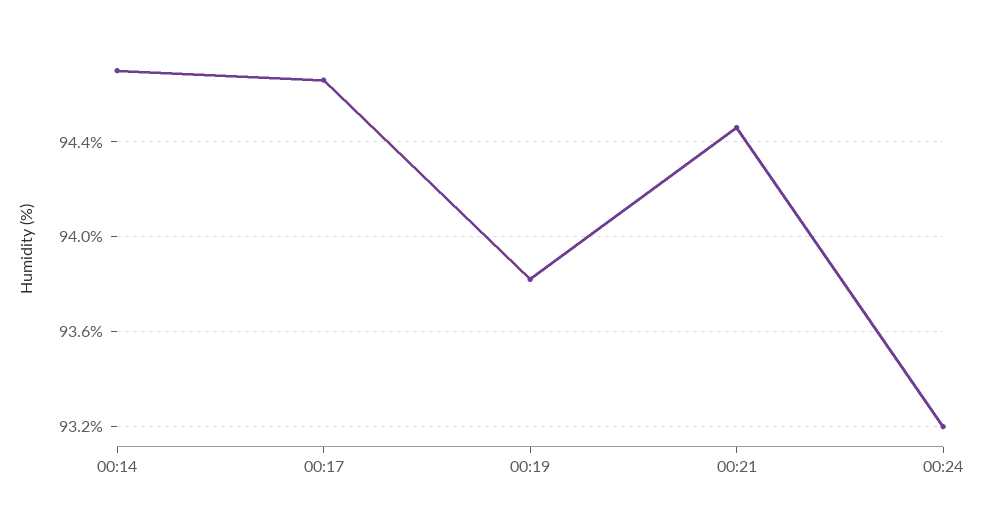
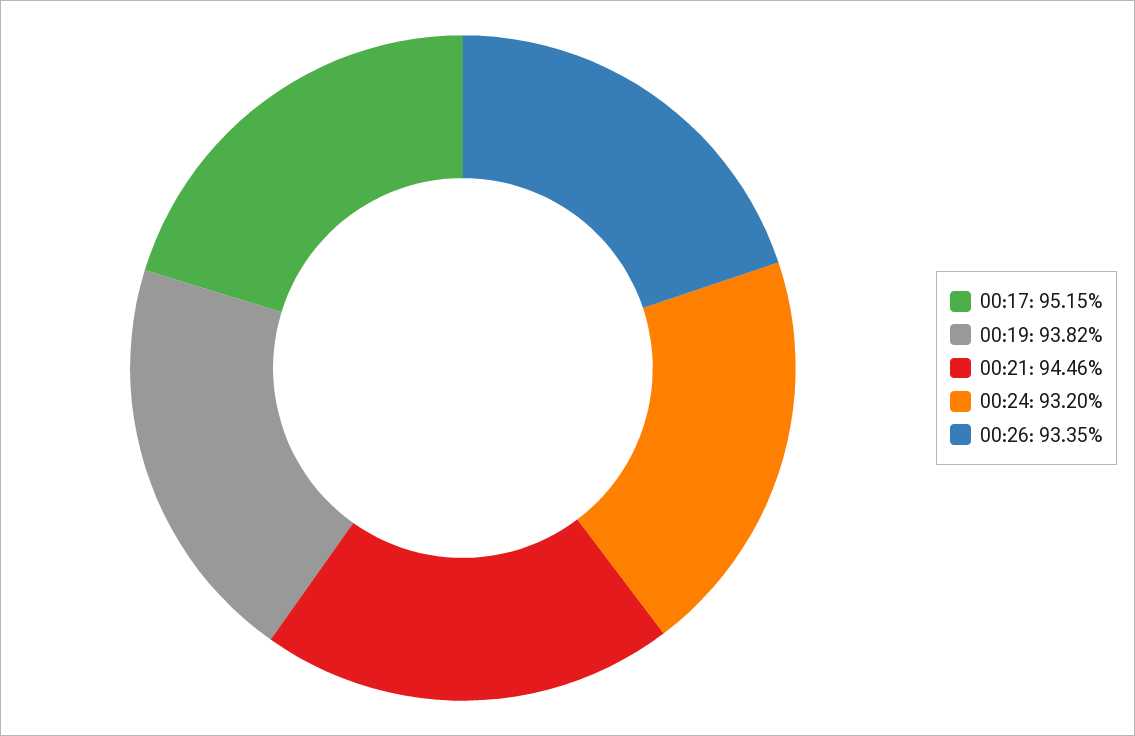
00:14: 94.7 -> none
00:17: 94.65 -> 95.15
00:26: none -> 93.35

